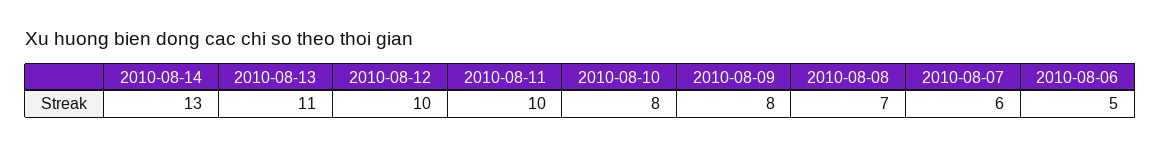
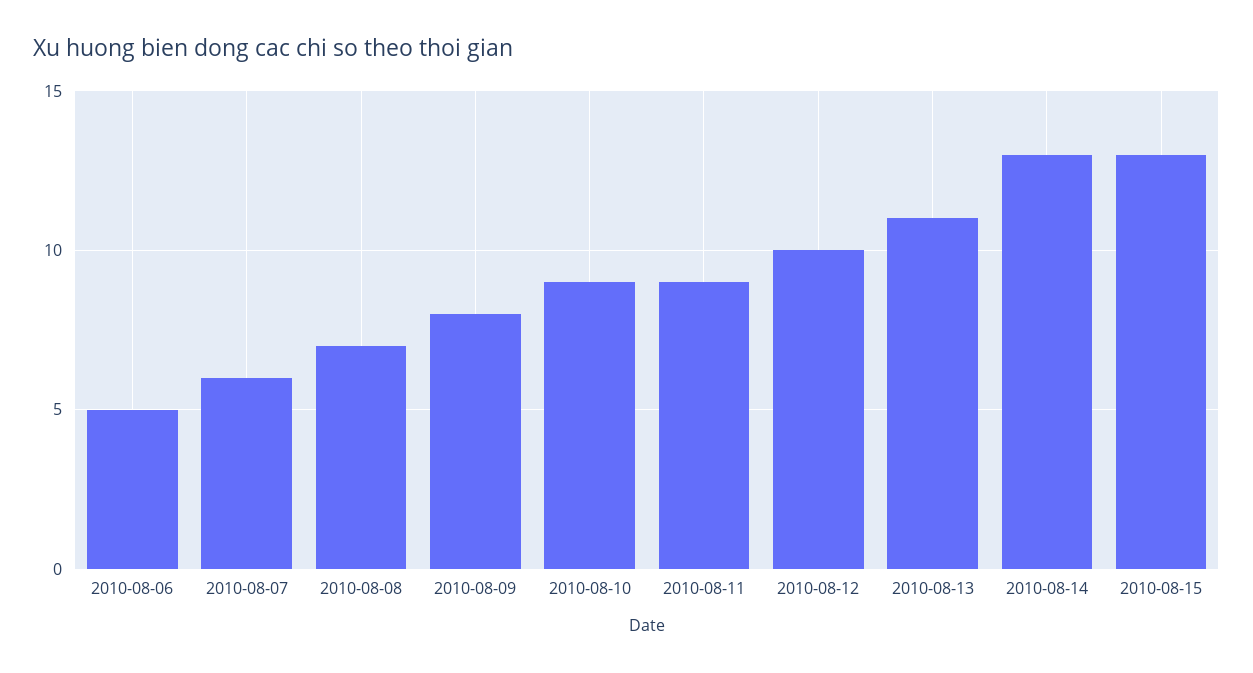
2010-08-11: 10 -> 9
2010-08-10: 8 -> 9
2010-08-15: none -> 13

